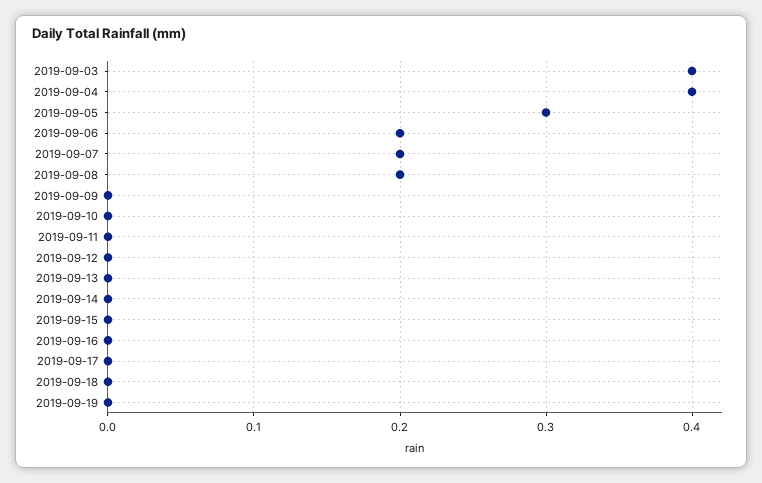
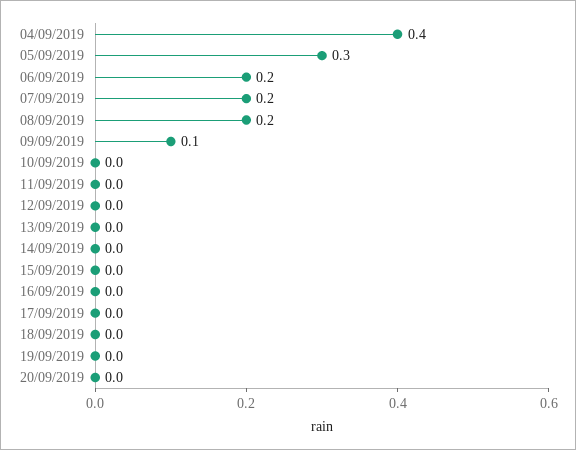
2019-09-03: 0.4 -> none
2019-09-09: 0 -> 0.1
20/09/2019: none -> 0

